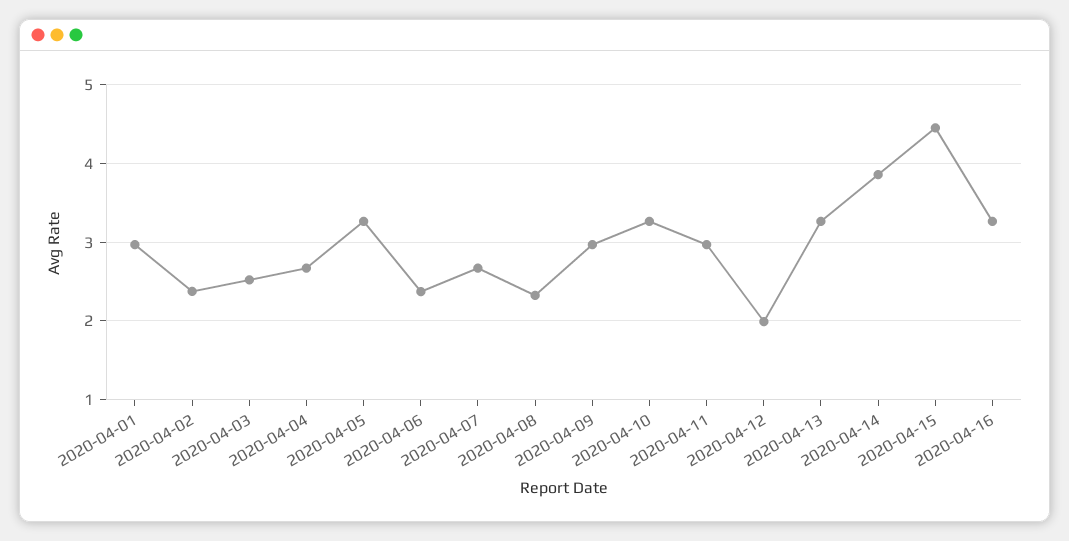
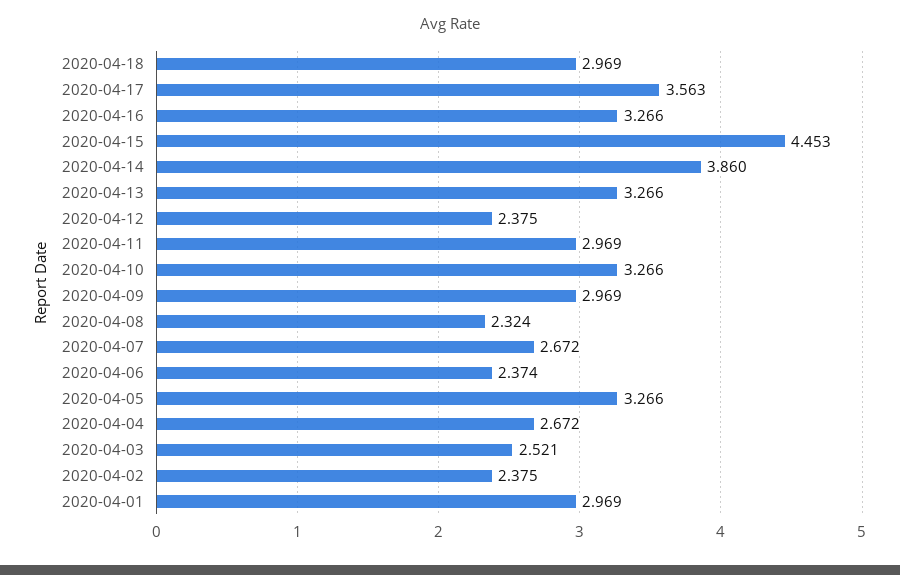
2020-04-12: 2 -> 2.375
2020-04-18: none -> 2.969
2020-04-17: none -> 3.563

